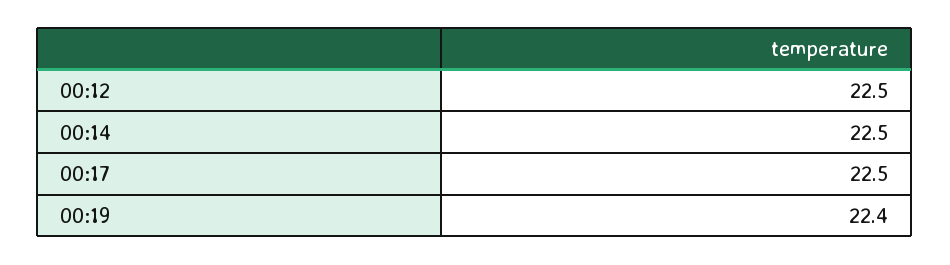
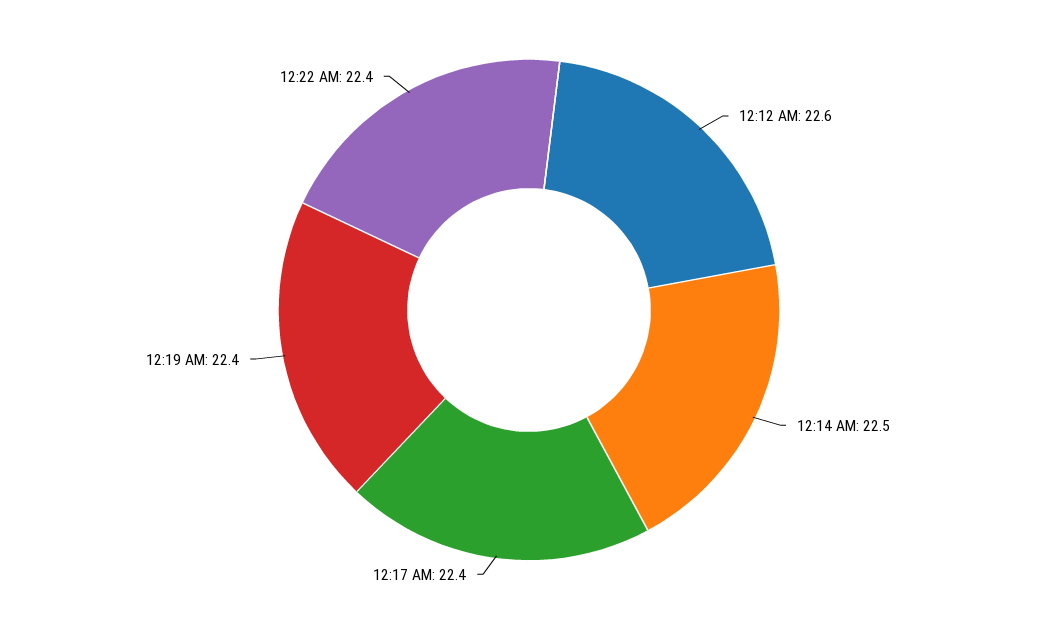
00:12: 22.5 -> 22.6
00:17: 22.5 -> 22.4
12:22 AM: none -> 22.4

